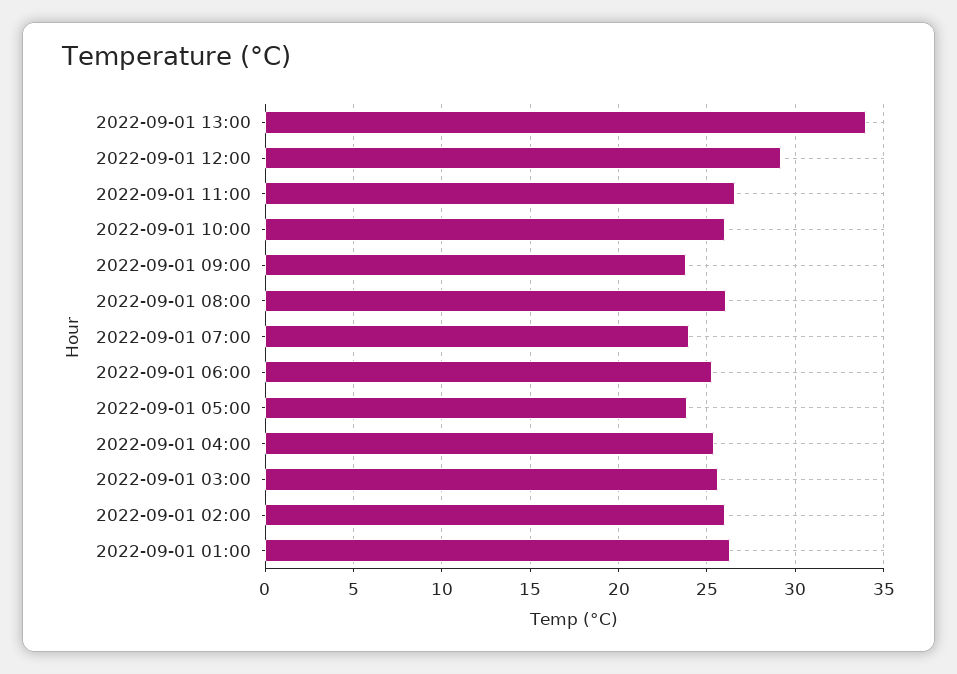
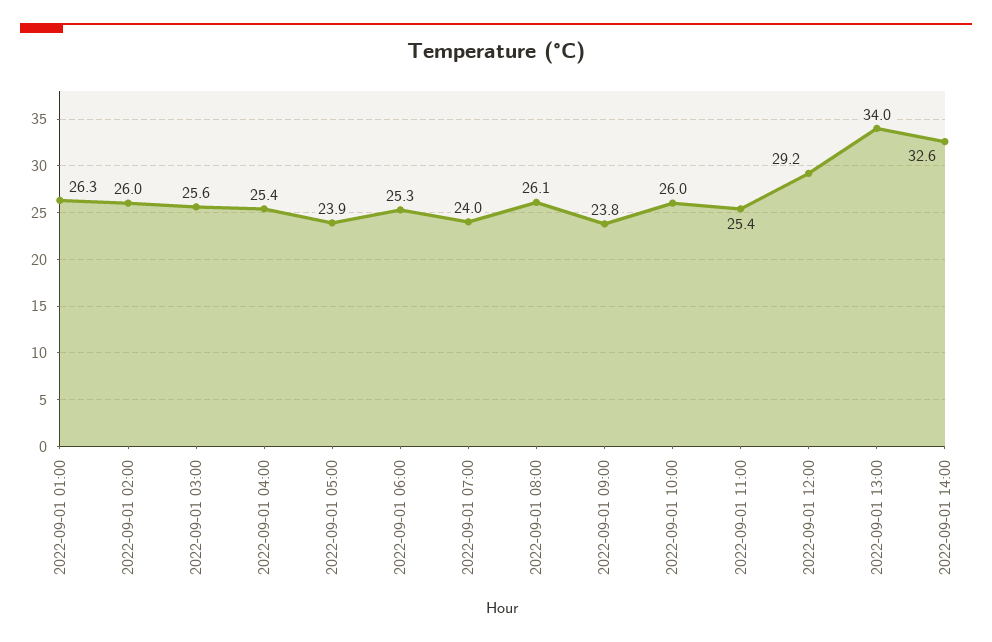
2022-09-01 11:00: 26.5 -> 25.4
2022-09-01 14:00: none -> 32.6

